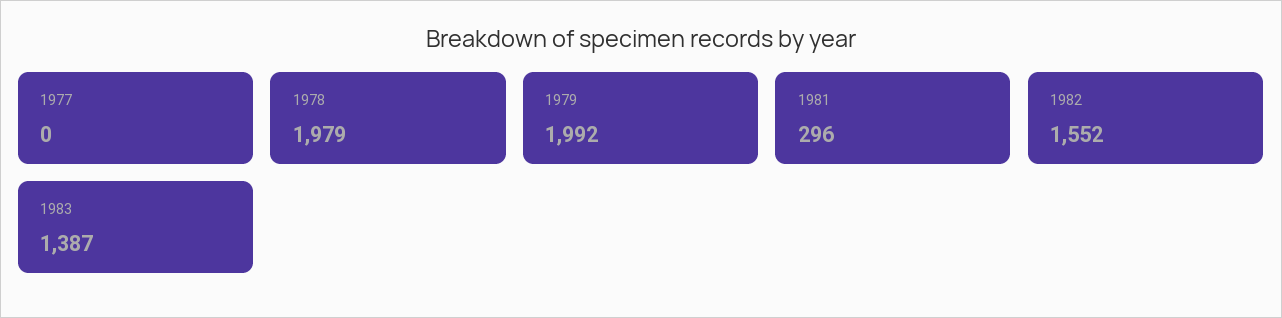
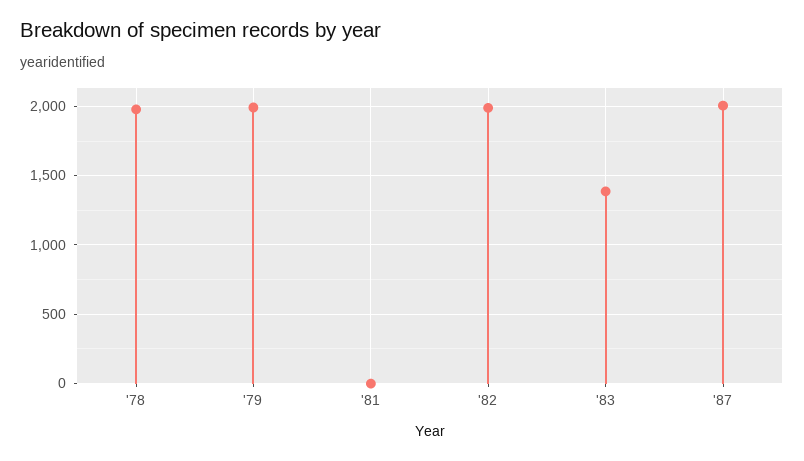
1977: 0 -> none
1981: 296 -> 0
1982: 1552 -> 2000
'87: none -> 2000

